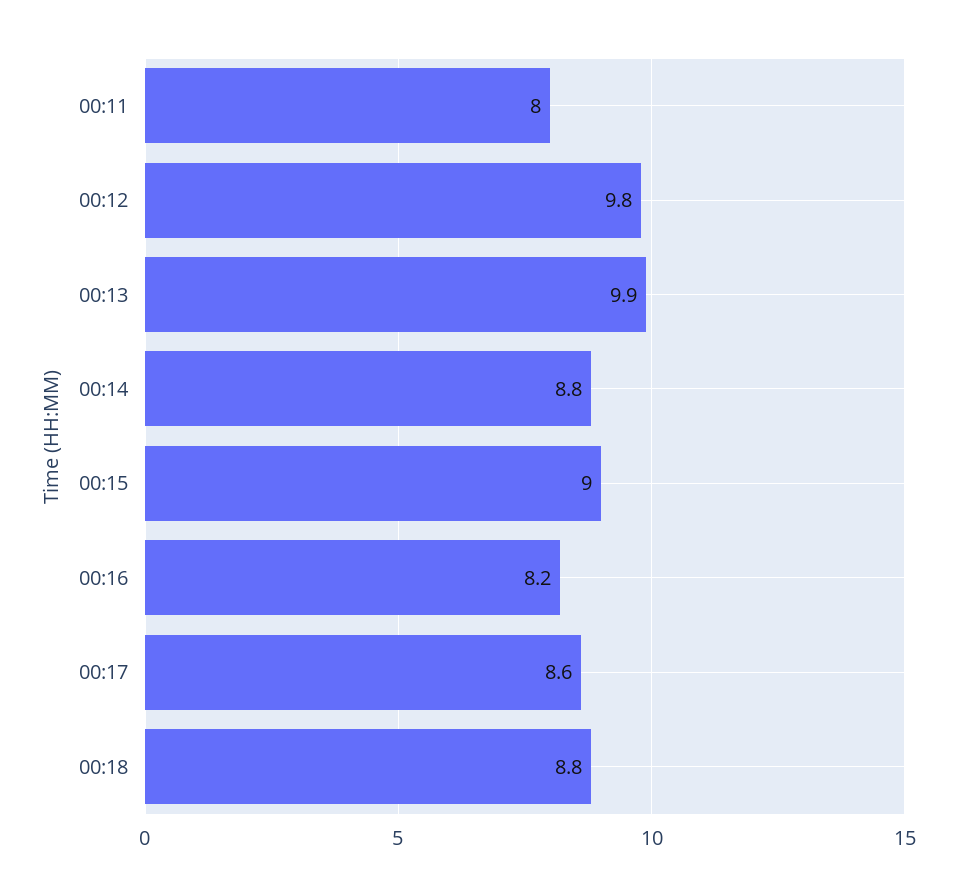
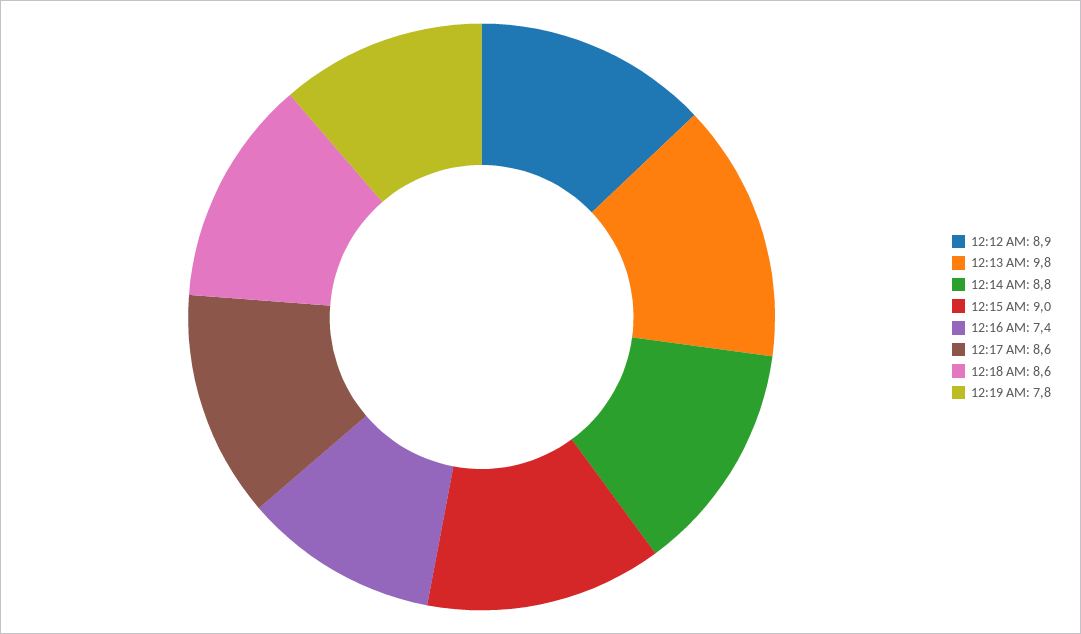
00:11: 8 -> none
00:12: 9.8 -> 8.9
00:13: 9.9 -> 9.8
00:16: 8.2 -> 7.4
00:18: 8.8 -> 8.6
12:19 AM: none -> 7.8

